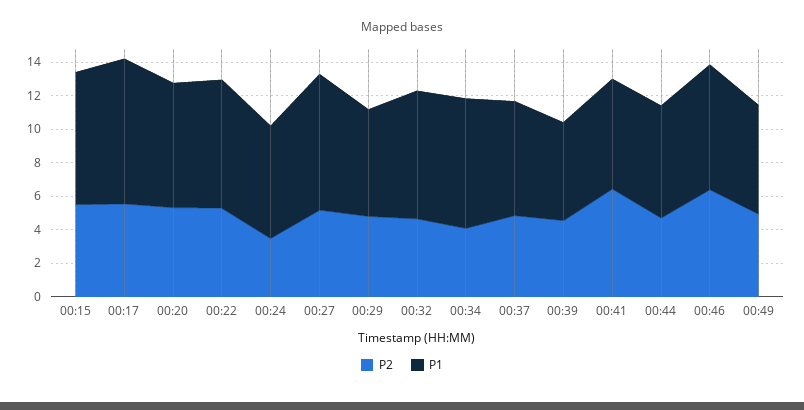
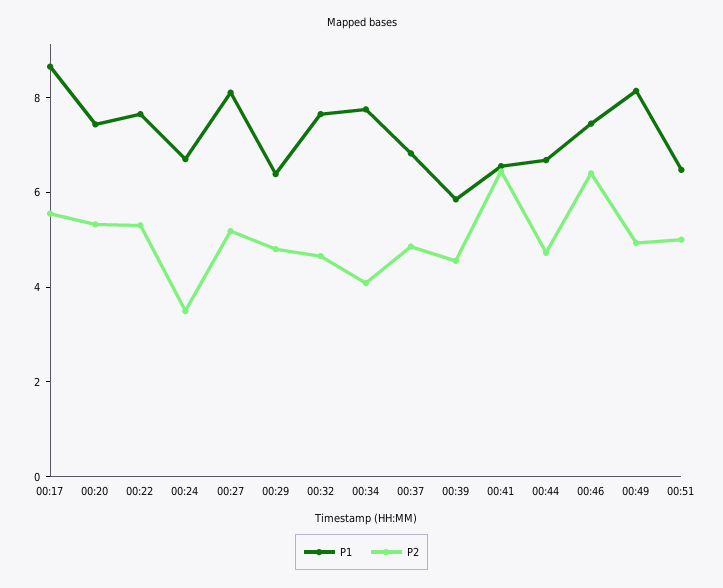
P2, 00:15: 5.5 -> none
P1, 00:15: 8 -> none
P1, 00:49: 6.5 -> 8
P1, 00:51: none -> 6.5
P2, 00:51: none -> 5

